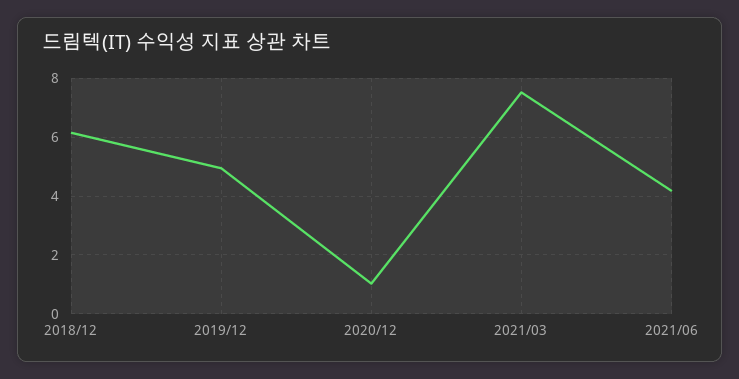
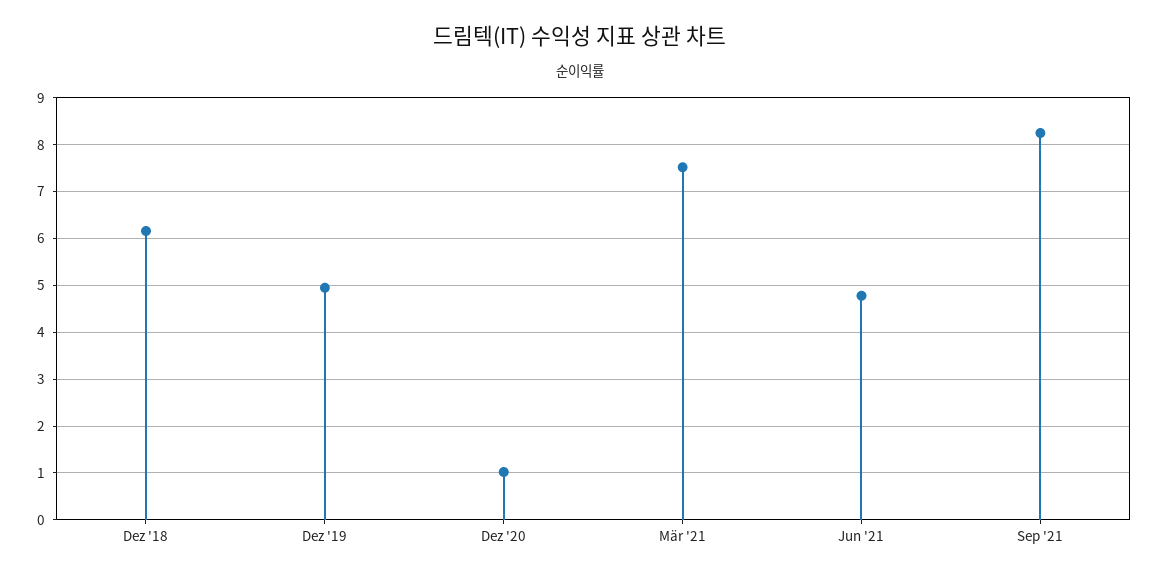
2021/06: 4.25 -> 4.8
Sep '21: none -> 8.2

